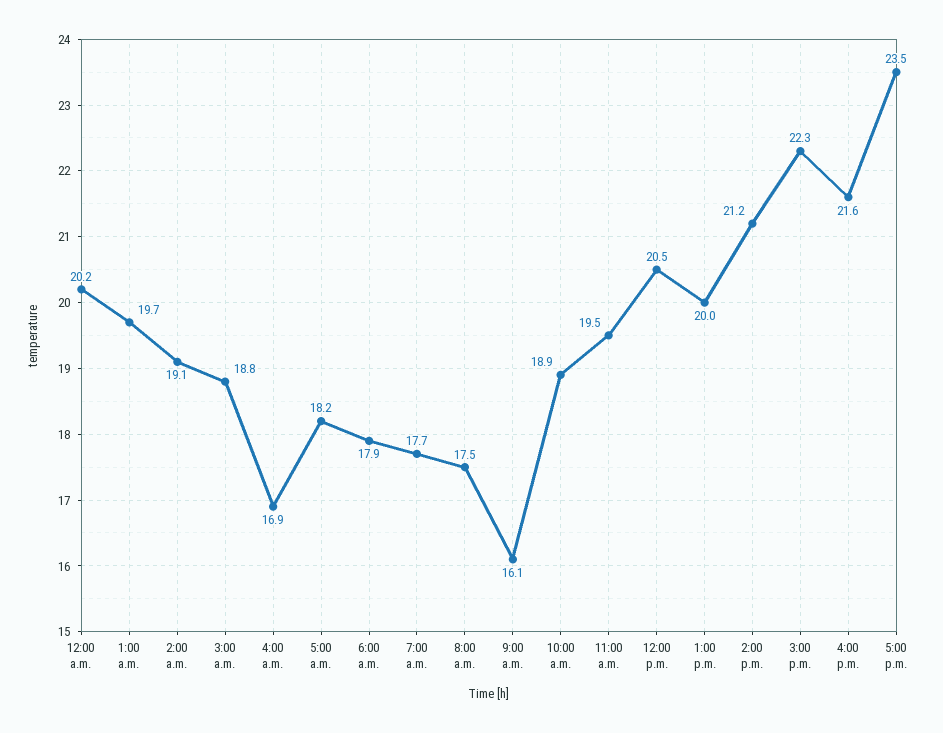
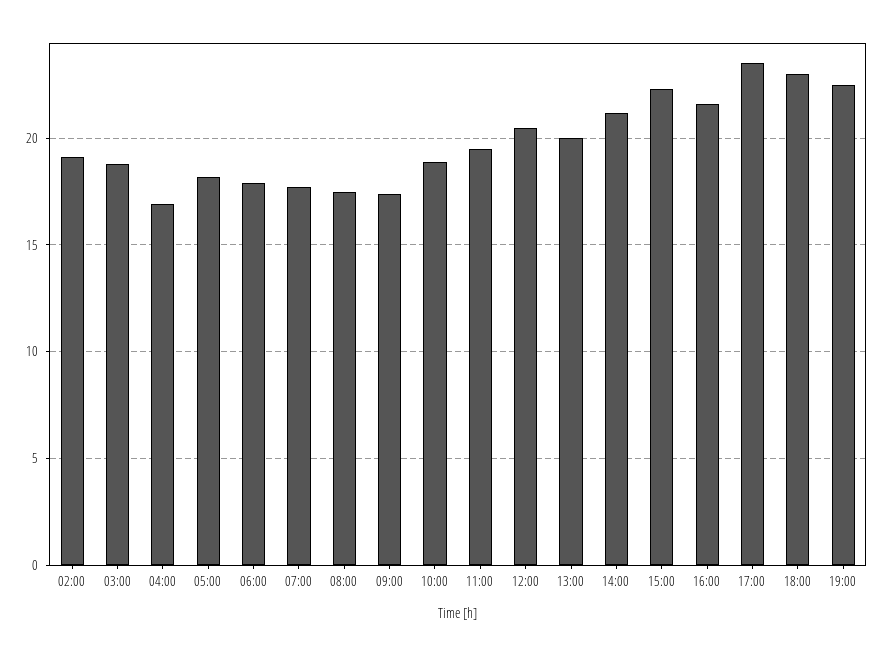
12:00 a.m.: 20.2 -> none
1:00 a.m.: 19.7 -> none
9:00 a.m.: 16.1 -> 17.5
18:00: none -> 23
19:00: none -> 22.5

